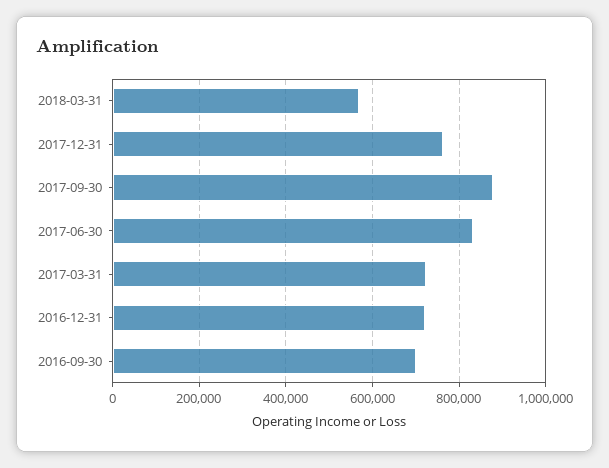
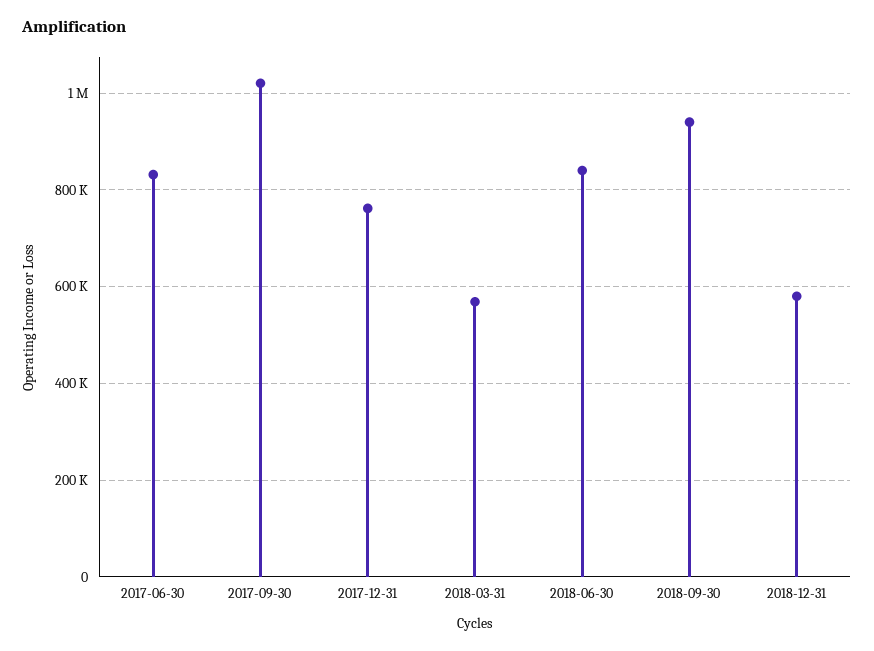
2017-09-30: 880000 -> 1020000
2017-03-31: 720000 -> none
2016-12-31: 720000 -> none
2016-09-30: 700000 -> none
2018-06-30: none -> 840000
2018-09-30: none -> 940000
2018-12-31: none -> 580000

